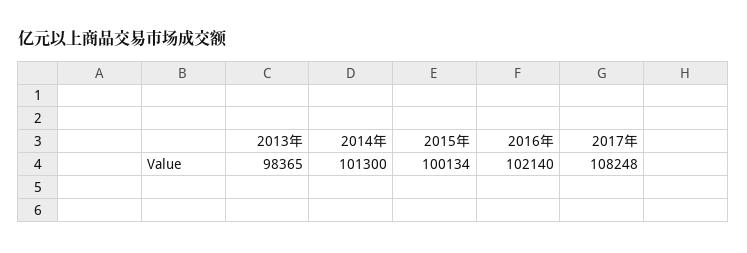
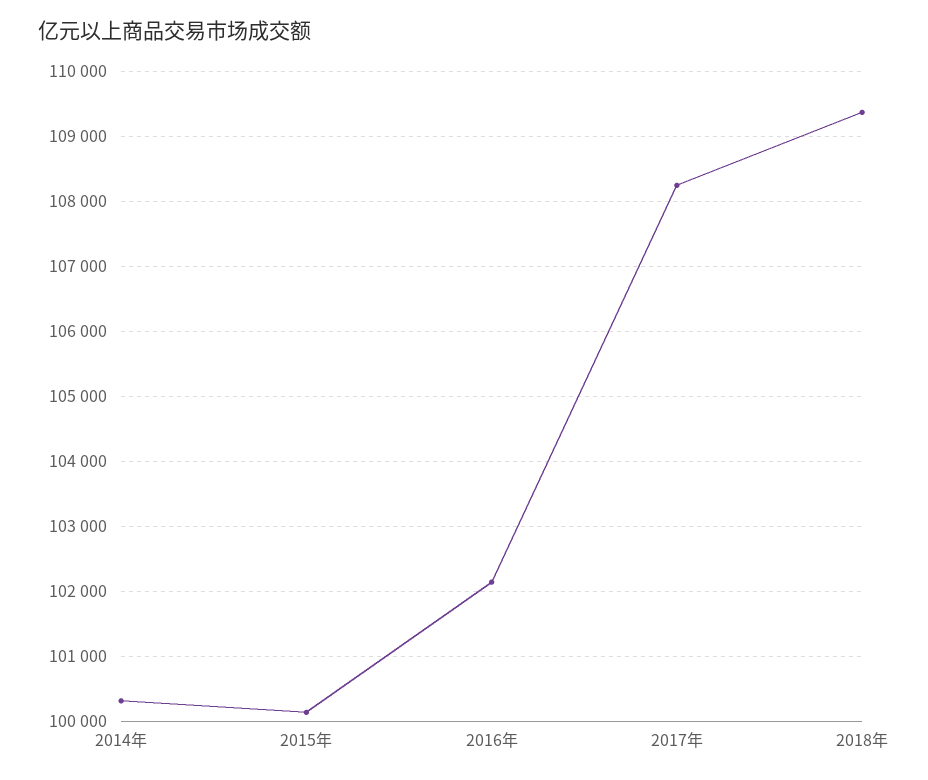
2013年: 98365 -> none
2014年: 101300 -> 100300
2018年: none -> 109400

